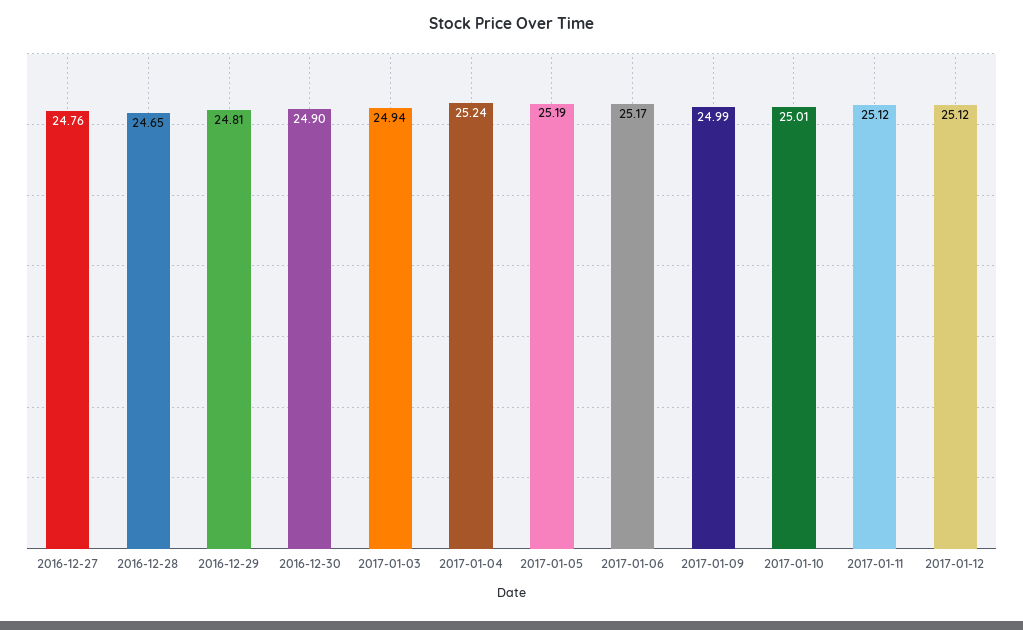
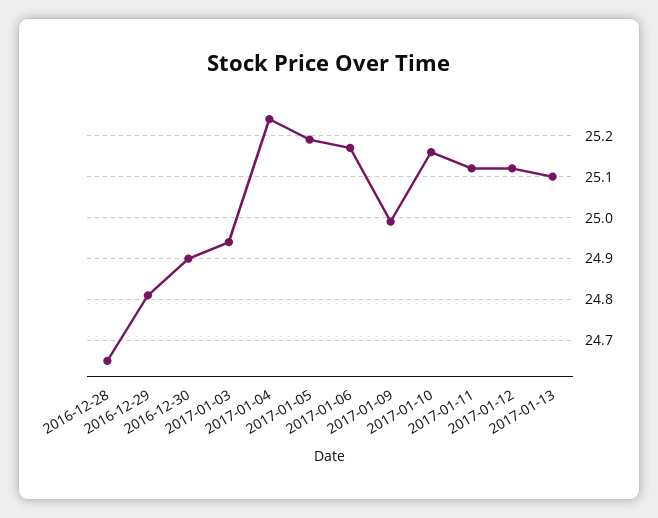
2016-12-27: 24.76 -> none
2017-01-10: 25.01 -> 25.15
2017-01-13: none -> 25.1

